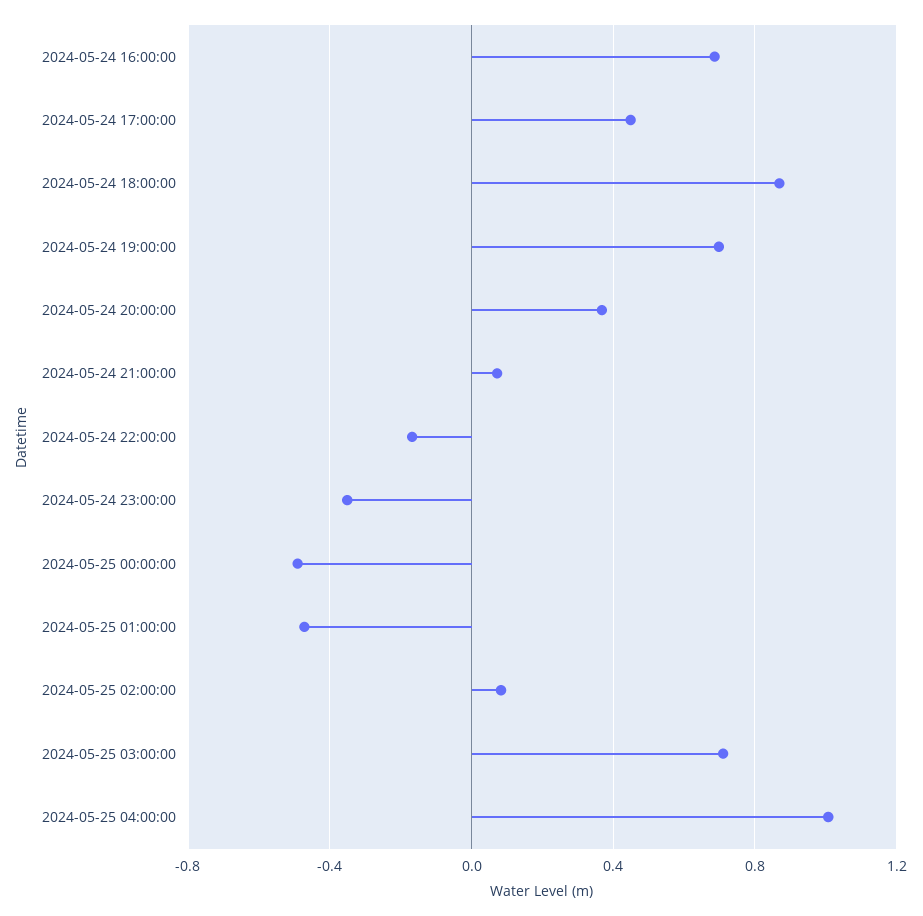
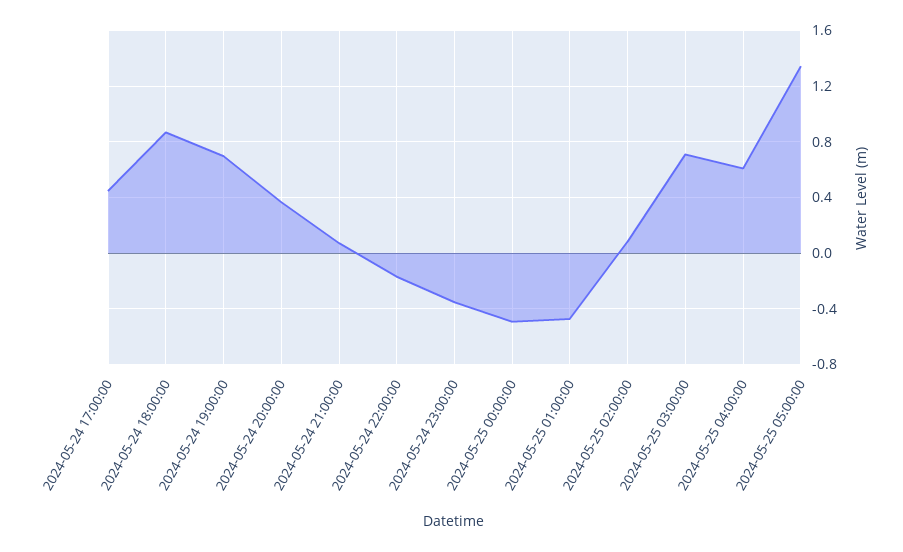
2024-05-24 16:00:00: 0.7 -> none
2024-05-25 04:00:00: 1 -> 0.6
2024-05-25 05:00:00: none -> 1.35

